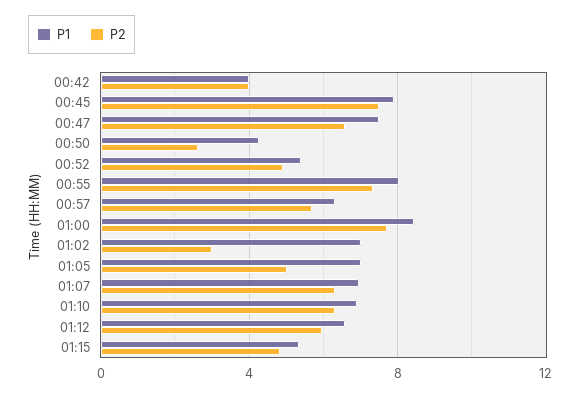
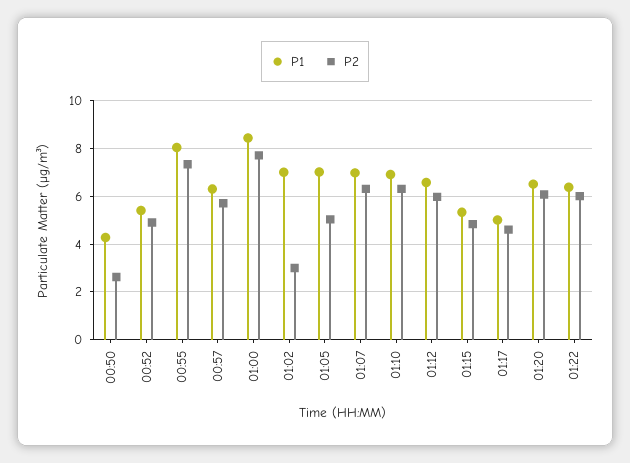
P1, 00:42: 4 -> none
P2, 00:42: 4 -> none
P1, 00:45: 8 -> none
P2, 00:45: 7.5 -> none
P1, 00:47: 7.5 -> none
P2, 00:47: 6.5 -> none
P1, 01:17: none -> 5
P2, 01:17: none -> 4.5
P1, 01:20: none -> 6.5
P2, 01:20: none -> 6
P1, 01:22: none -> 6.5
P2, 01:22: none -> 6

